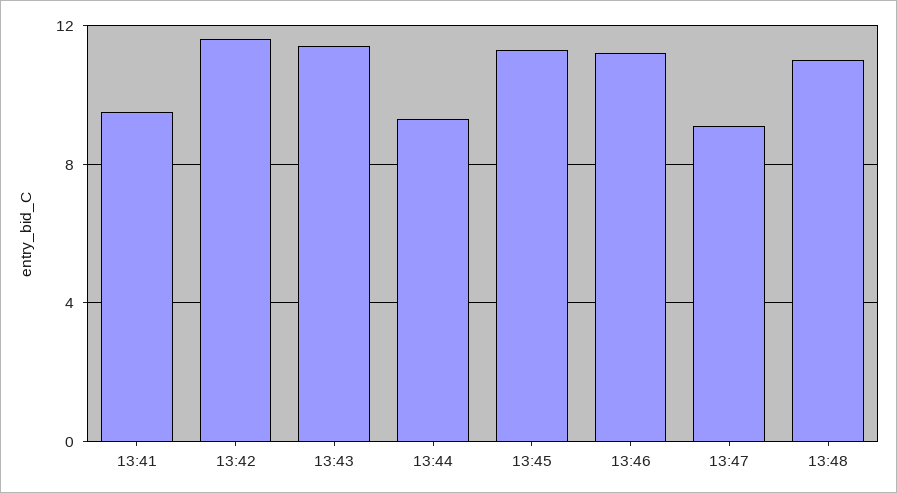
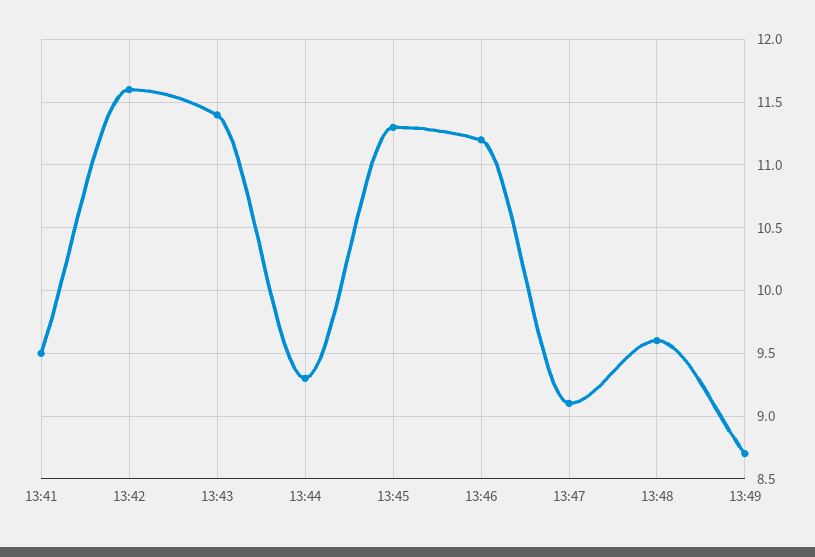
13:48: 11 -> 9.6
13:49: none -> 8.7

